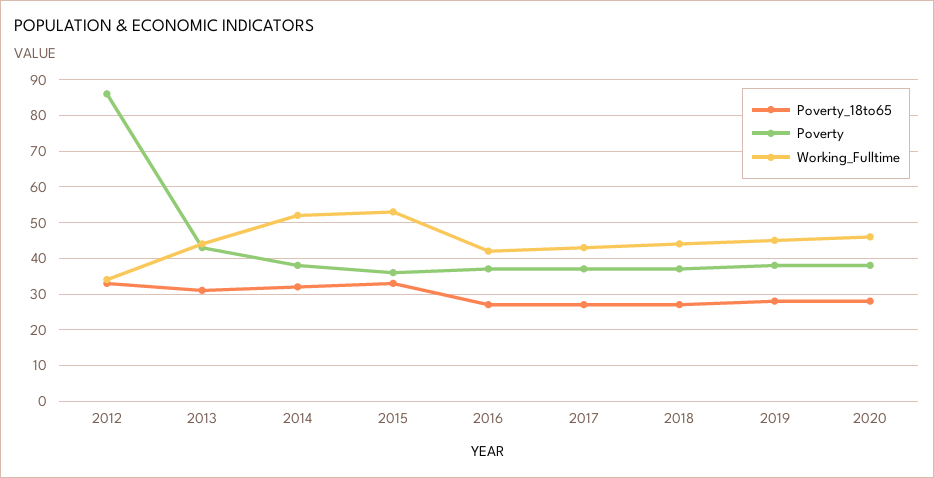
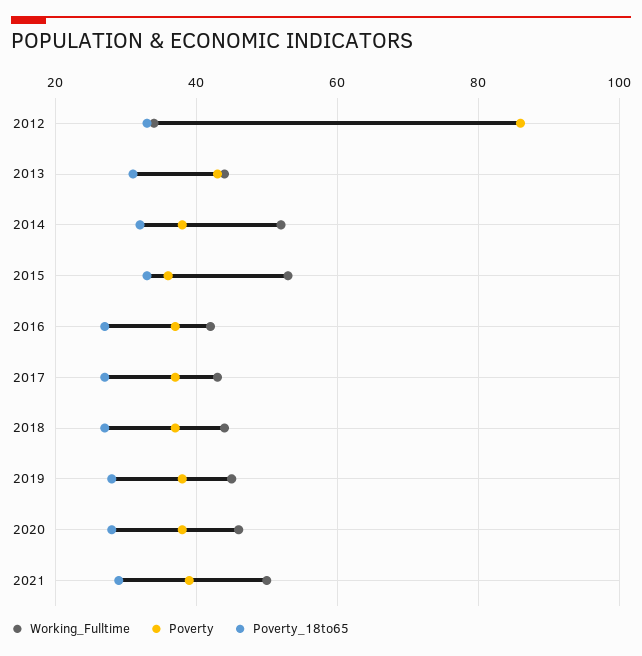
Working_Fulltime, 2021: none -> 50
Poverty, 2021: none -> 40
Poverty_18to65, 2021: none -> 30

